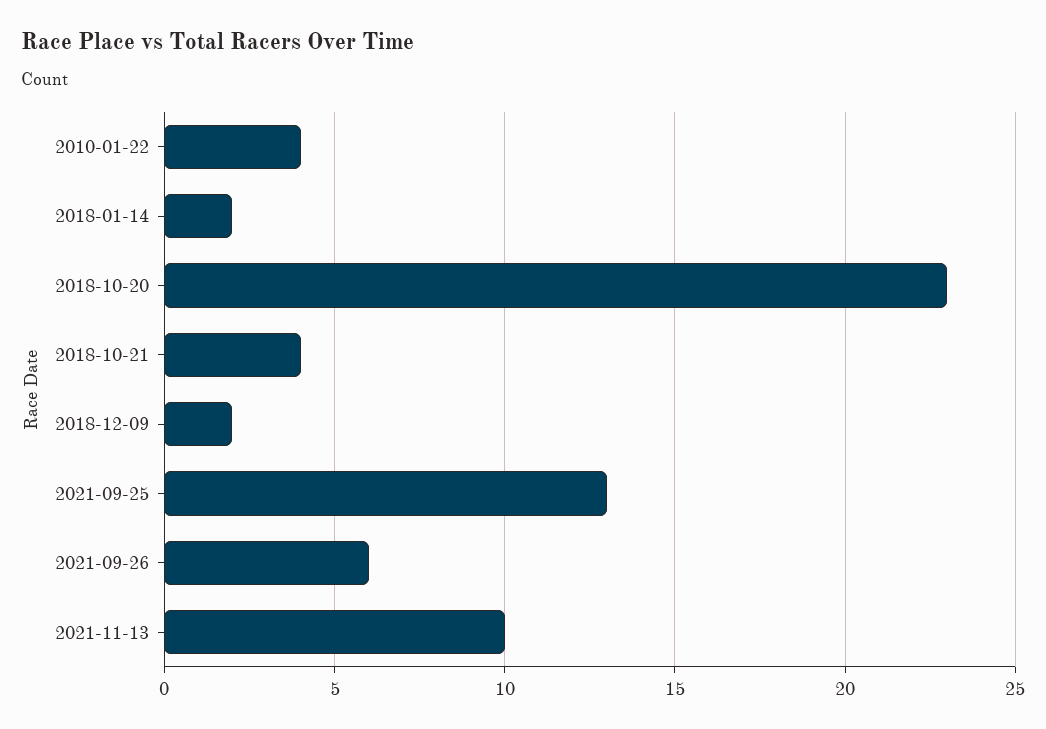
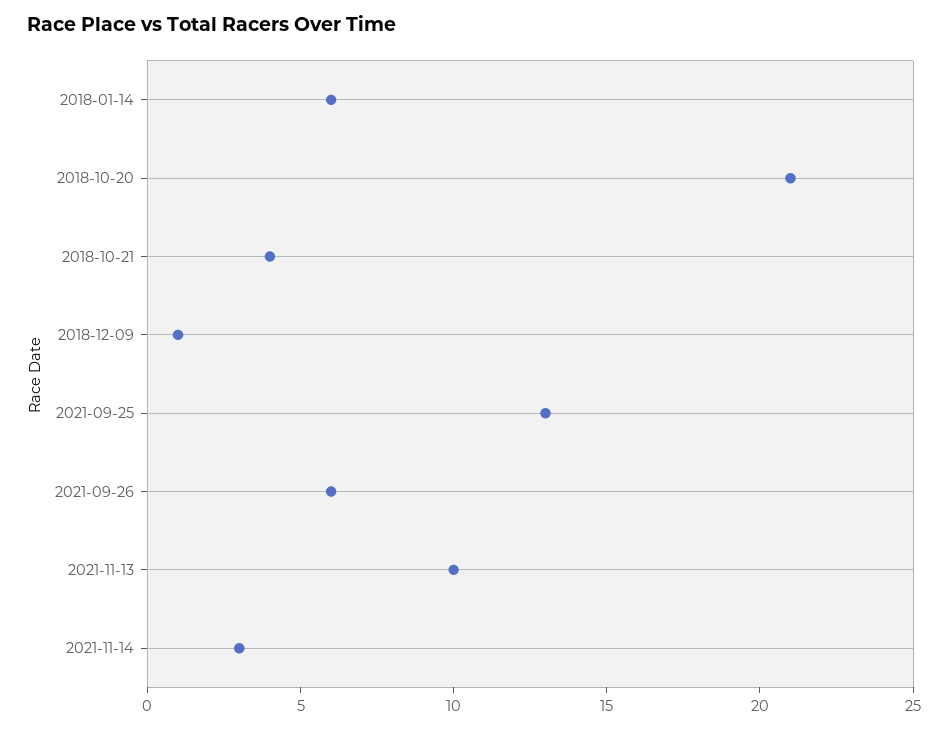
2010-01-22: 4 -> none
2018-01-14: 2 -> 6
2018-10-20: 23 -> 21
2018-12-09: 2 -> 1
2021-11-14: none -> 3

